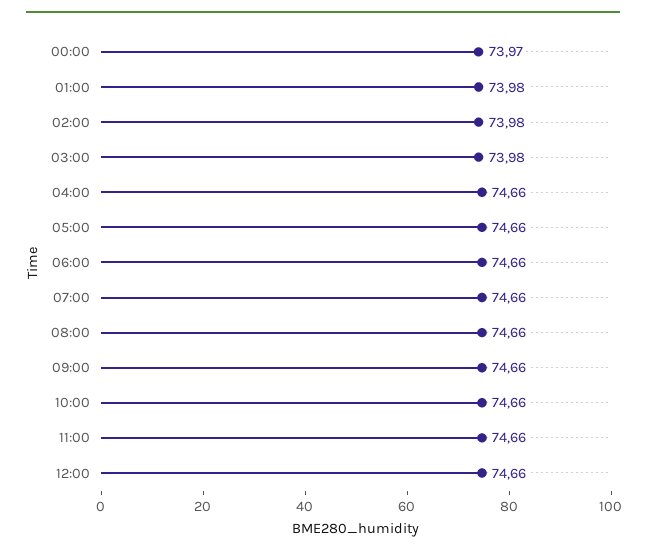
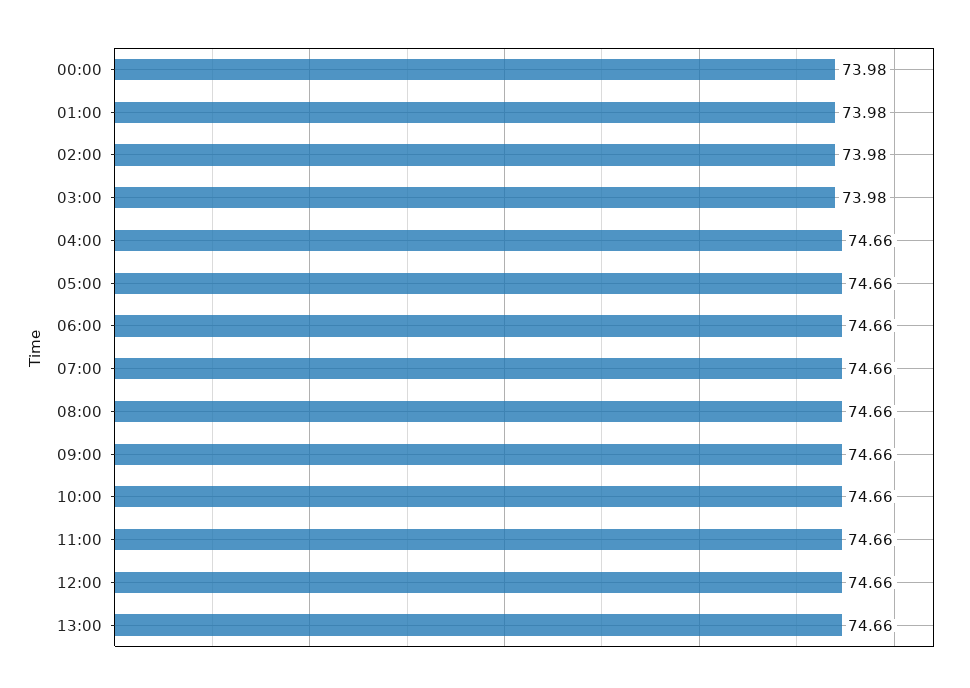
00:00: 73.97 -> 73.98
13:00: none -> 74.66

